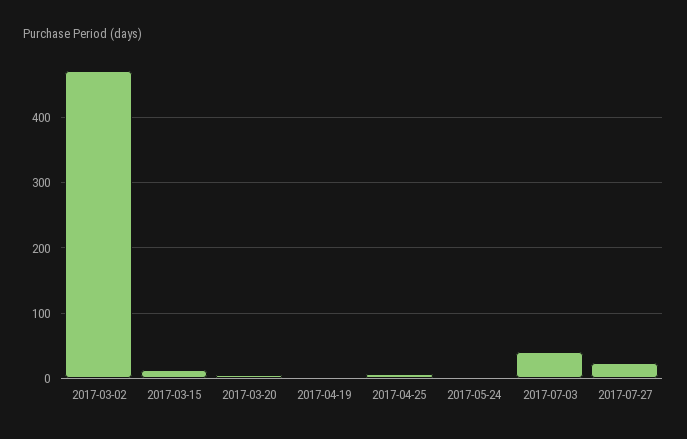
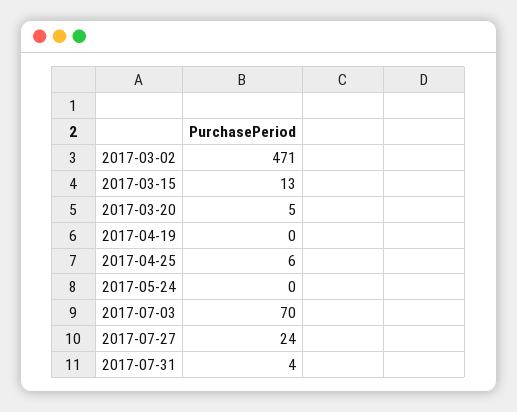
2017-07-03: 40 -> 70
2017-07-31: none -> 4

